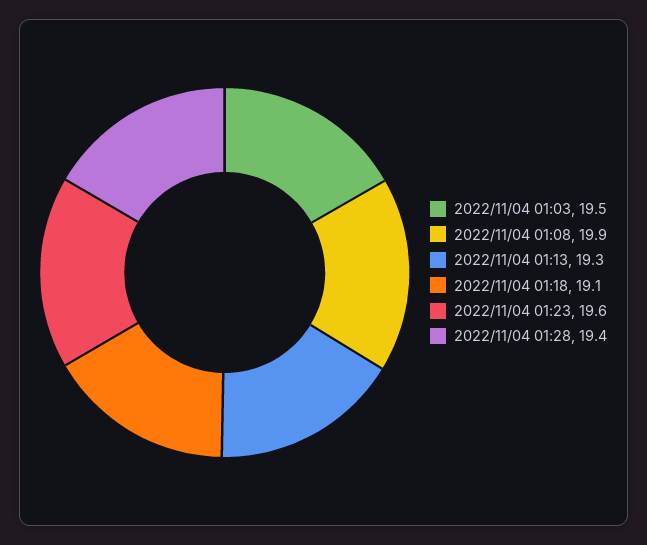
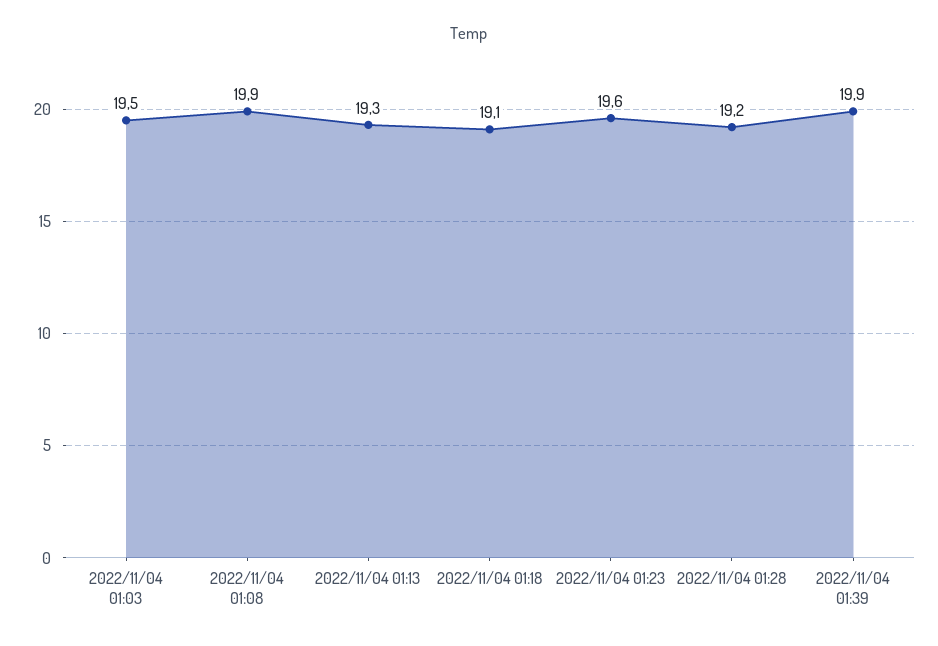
2022/11/04 01:28: 19.4 -> 19.2
2022/11/04 01:39: none -> 19.9

